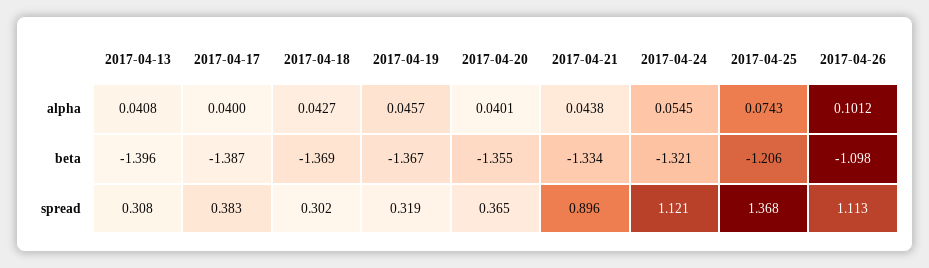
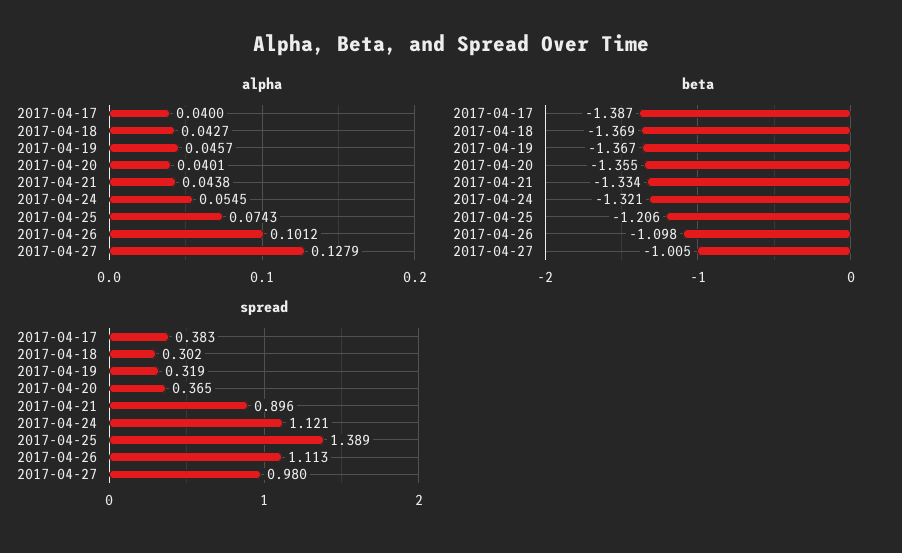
alpha, 2017-04-13: 0.0408 -> none
beta, 2017-04-13: -1.396 -> none
spread, 2017-04-13: 0.308 -> none
spread, 2017-04-25: 1.368 -> 1.389
alpha, 2017-04-27: none -> 0.1279
beta, 2017-04-27: none -> -1.005
spread, 2017-04-27: none -> 0.98

